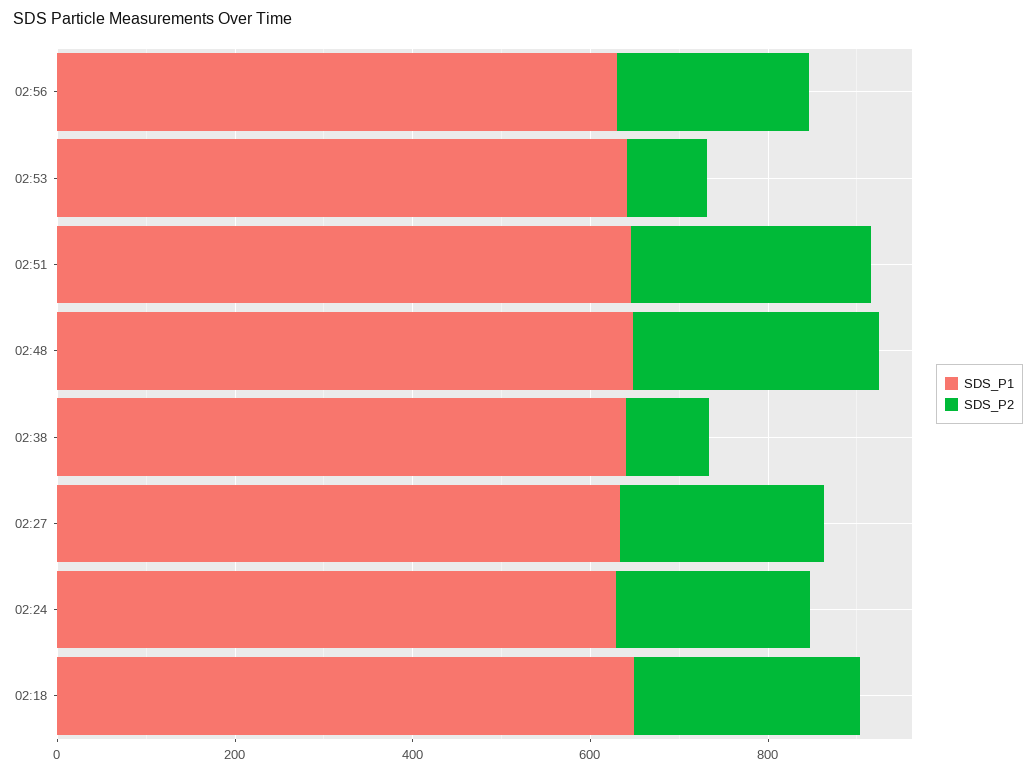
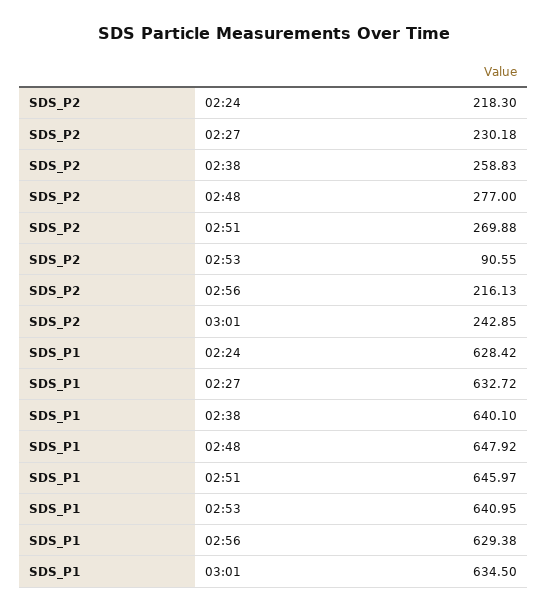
SDS_P2, 02:38: 100 -> 258.83
SDS_P1, 02:18: 650 -> none
SDS_P2, 02:18: 250 -> none
SDS_P2, 03:01: none -> 242.85
SDS_P1, 03:01: none -> 634.5

